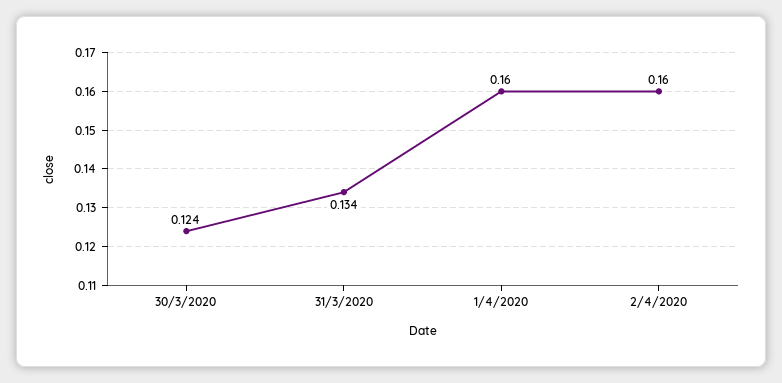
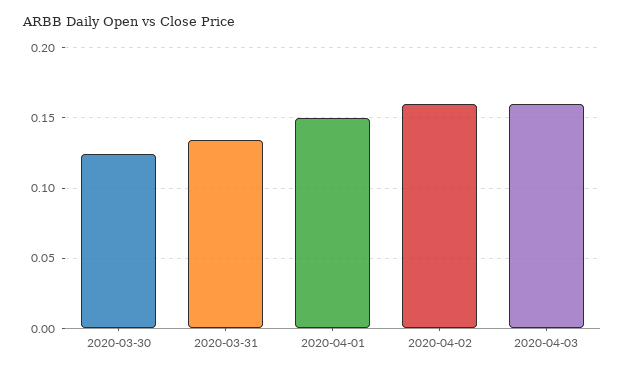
1/4/2020: 0.16 -> 0.15
2020-04-03: none -> 0.16

